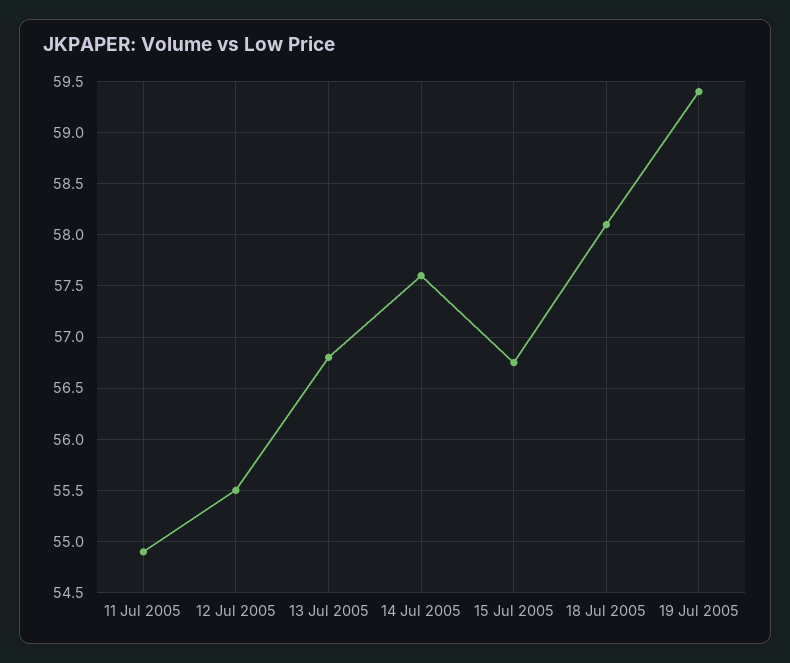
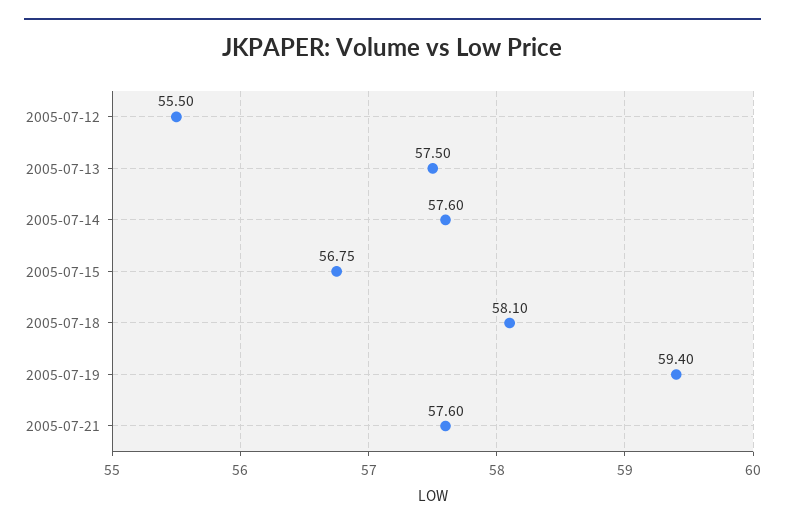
11 Jul 2005: 54.9 -> none
13 Jul 2005: 56.8 -> 57.5
2005-07-21: none -> 57.6

